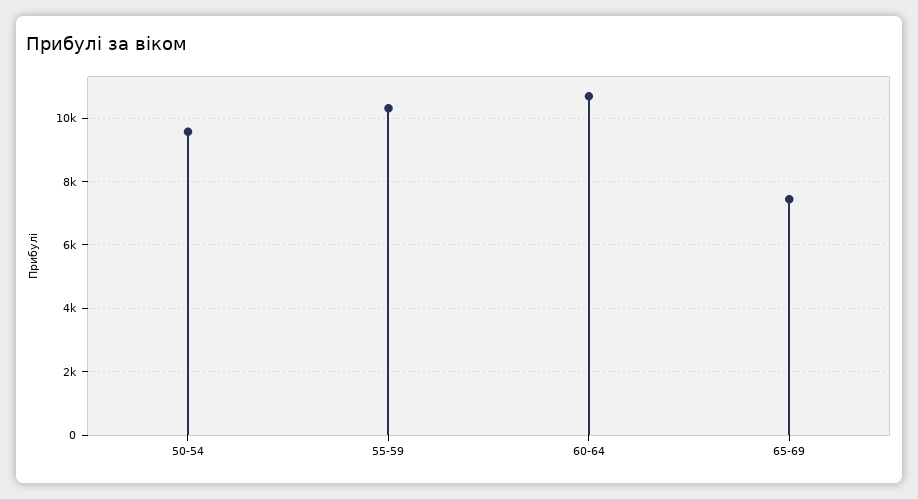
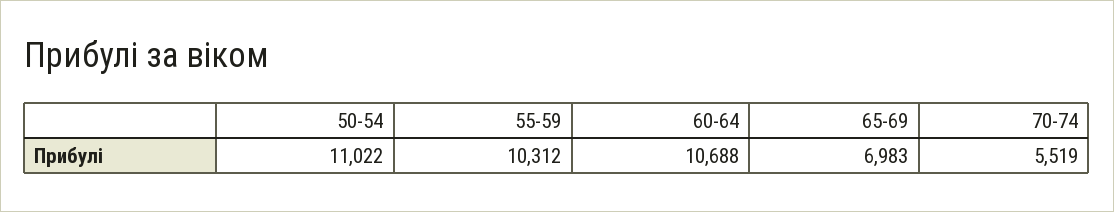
50-54: 9600 -> 11022
65-69: 7400 -> 6983
70-74: none -> 5519

